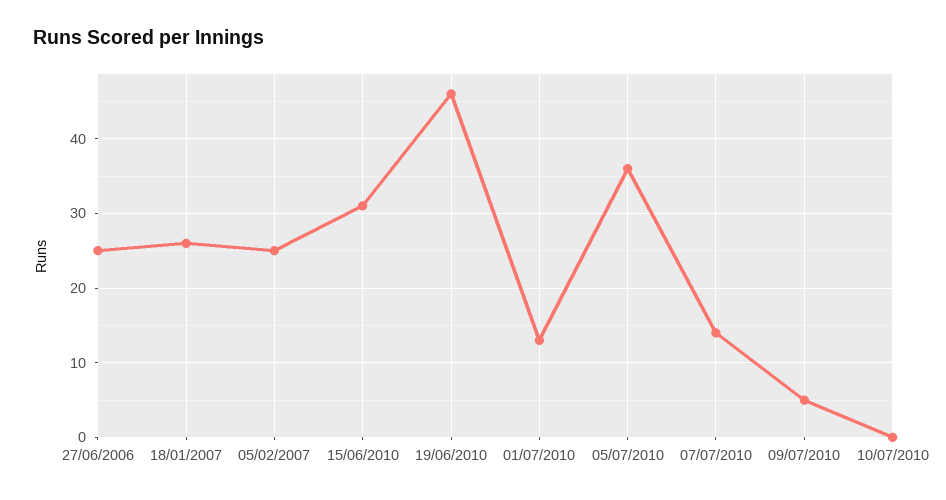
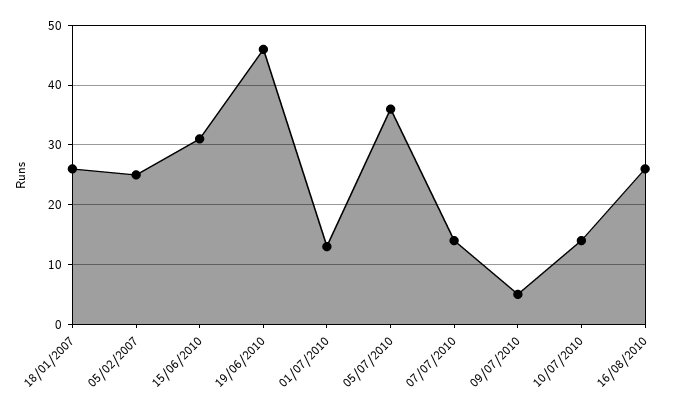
27/06/2006: 25 -> none
10/07/2010: 0 -> 15
16/08/2010: none -> 25

